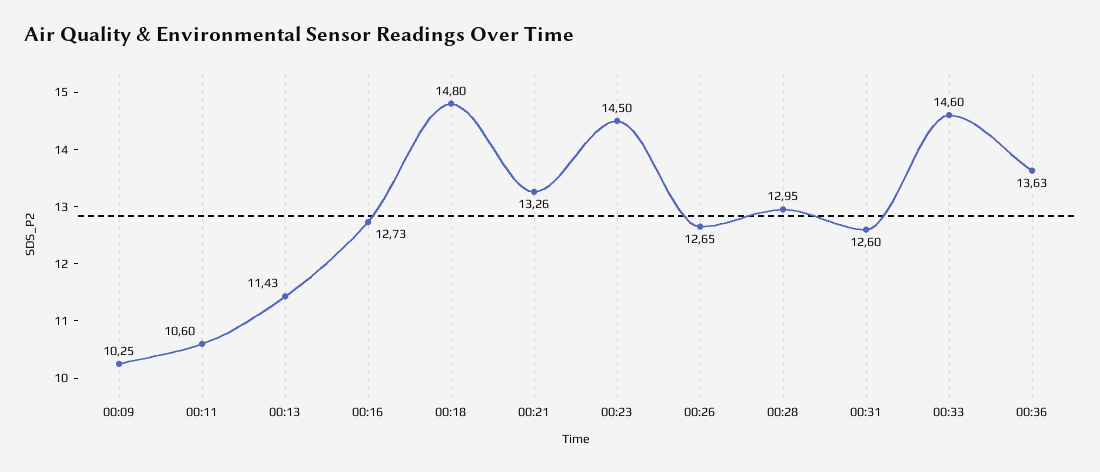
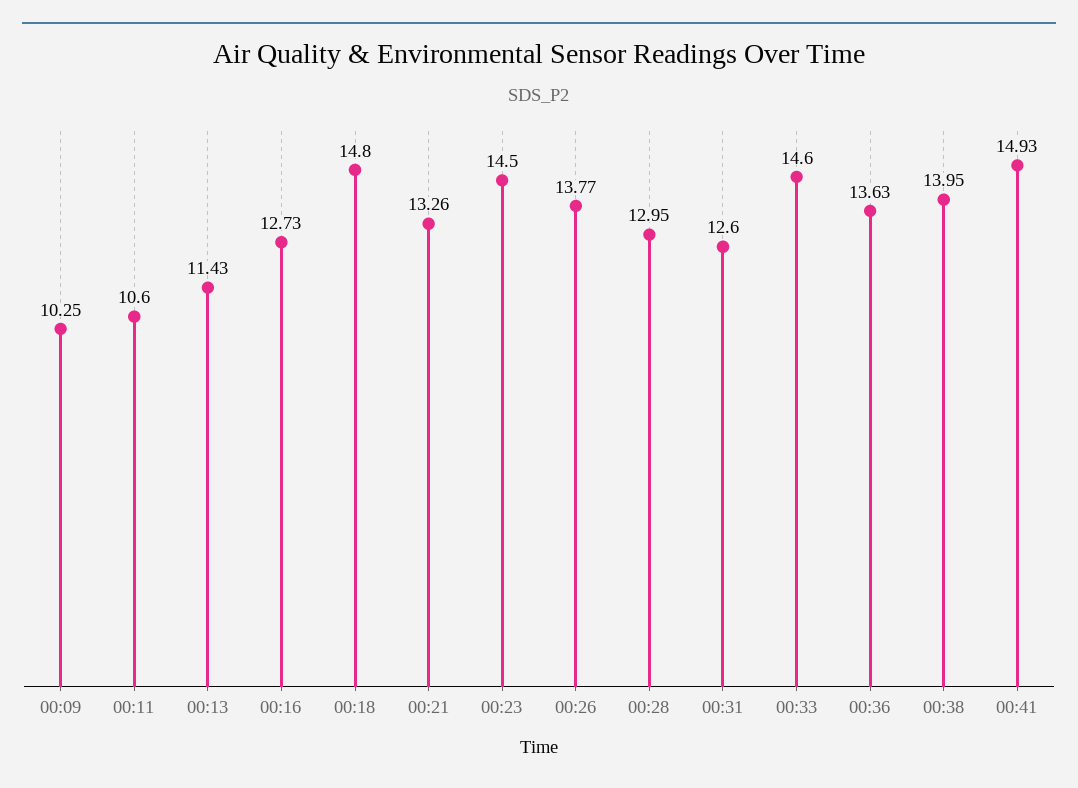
00:26: 12.65 -> 13.77
00:38: none -> 13.95
00:41: none -> 14.93

